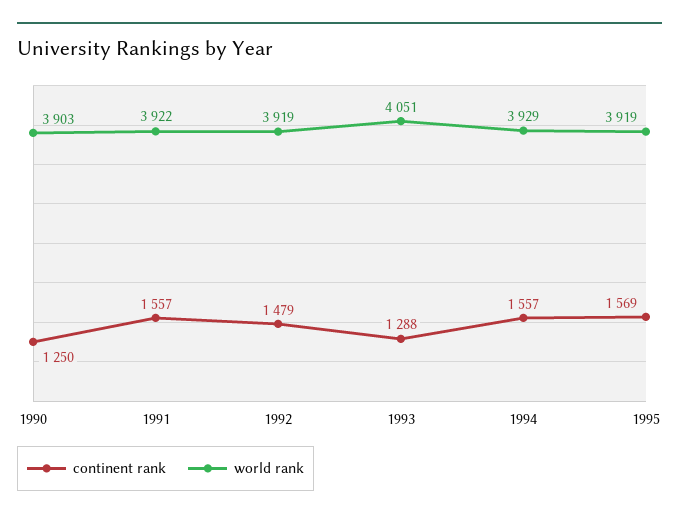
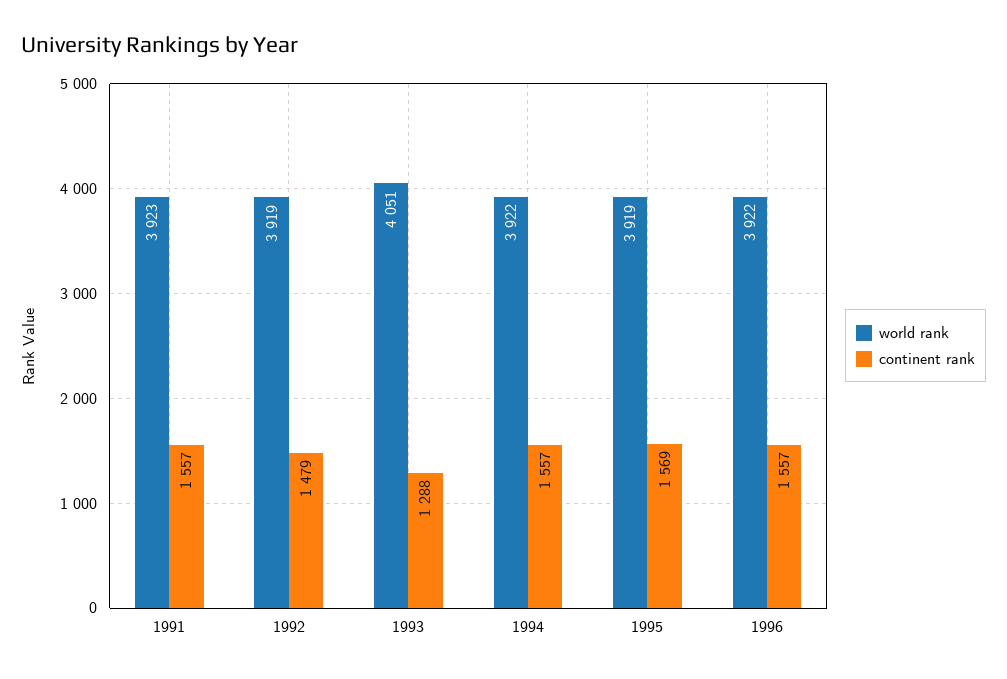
continent rank, 1990: 1250 -> none
world rank, 1990: 3903 -> none
world rank, 1991: 3922 -> 3923
world rank, 1994: 3929 -> 3922
world rank, 1996: none -> 3922
continent rank, 1996: none -> 1557

